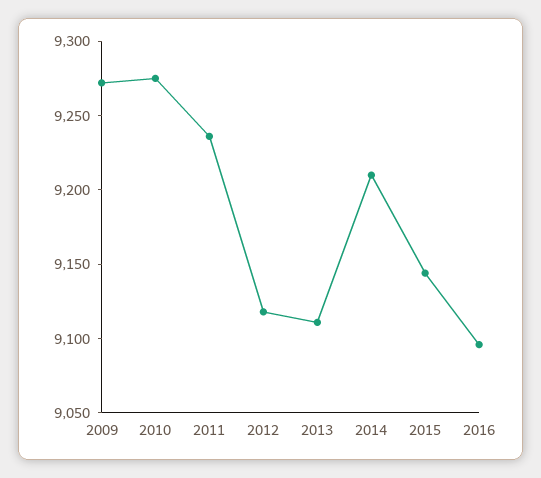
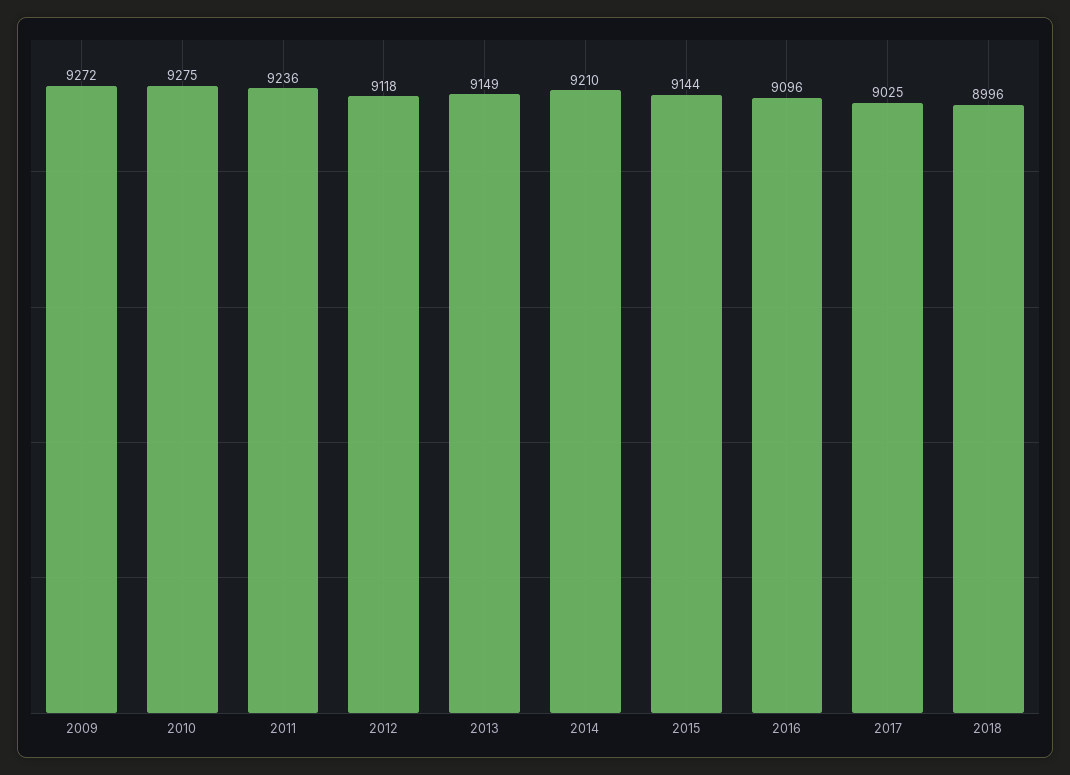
2013: 9110 -> 9149
2017: none -> 9025
2018: none -> 8996

